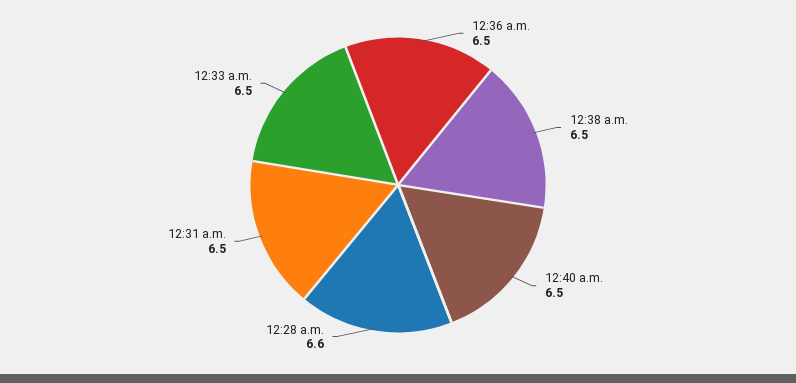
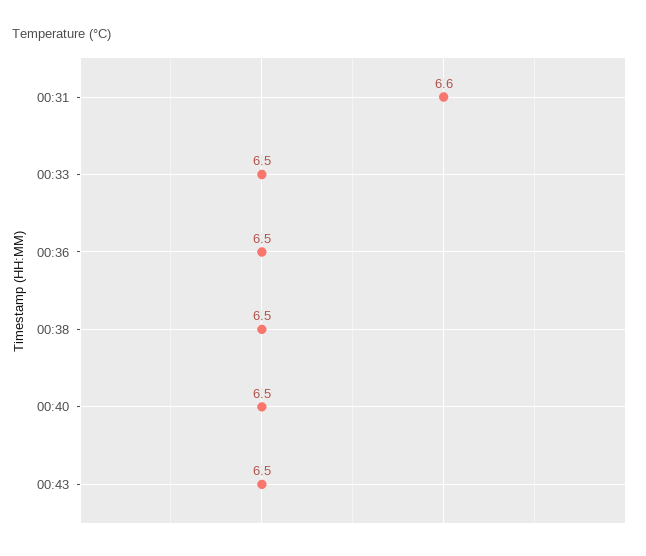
12:28 a.m.: 6.6 -> none
12:31 a.m.: 6.5 -> 6.6
00:43: none -> 6.5

